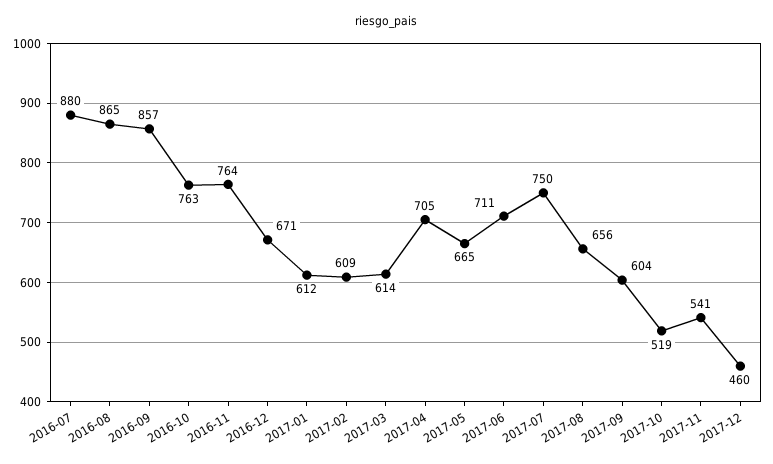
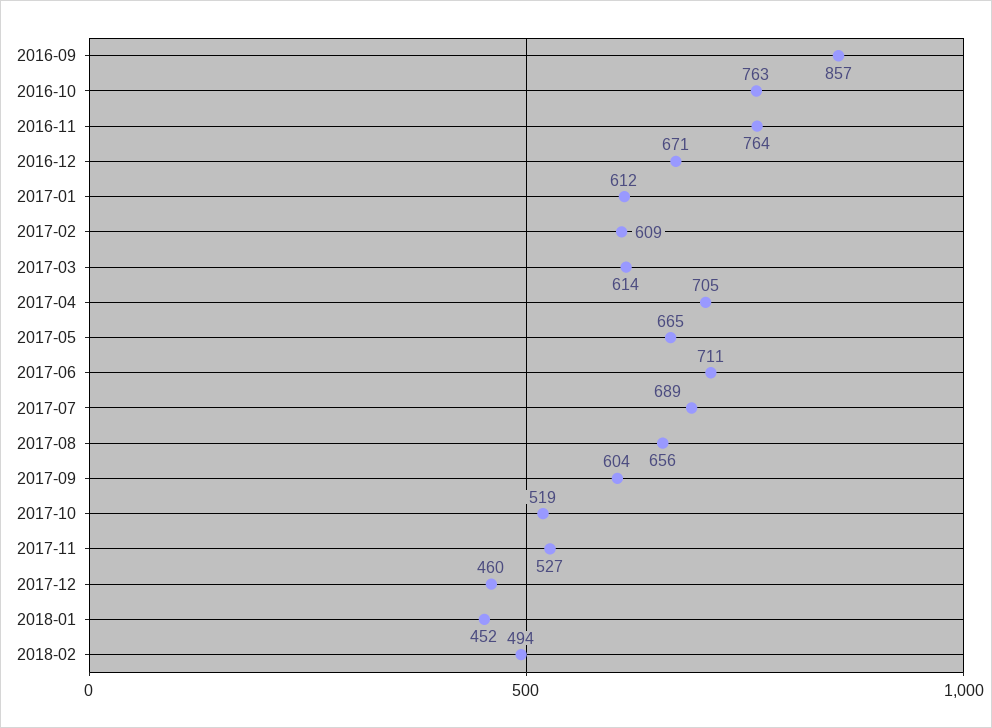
2016-07: 880 -> none
2016-08: 865 -> none
2017-07: 750 -> 689
2017-11: 541 -> 527
2018-01: none -> 452
2018-02: none -> 494

